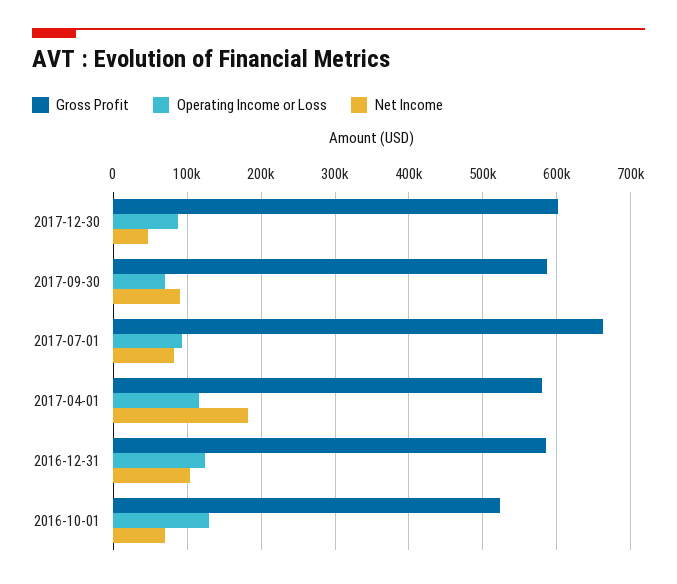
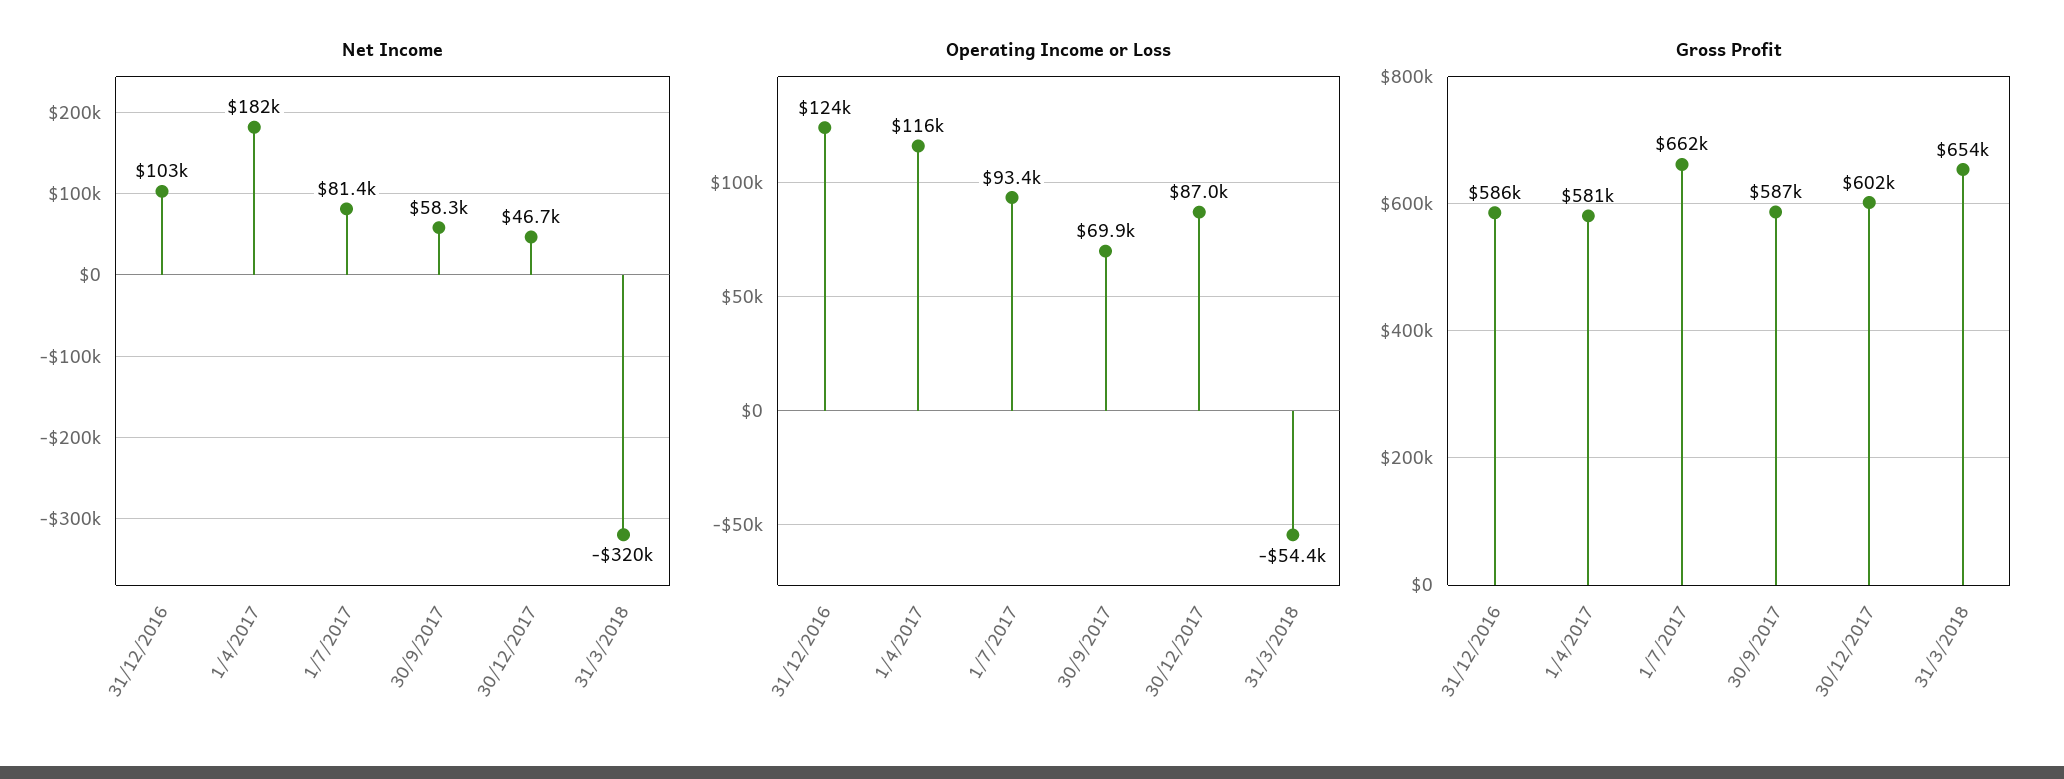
Net Income, 2017-09-30: 90000 -> 58300
Gross Profit, 2016-10-01: 520000 -> none
Operating Income or Loss, 2016-10-01: 130000 -> none
Net Income, 2016-10-01: 70000 -> none
Net Income, 31/3/2018: none -> -320000
Operating Income or Loss, 31/3/2018: none -> -54400
Gross Profit, 31/3/2018: none -> 654000

